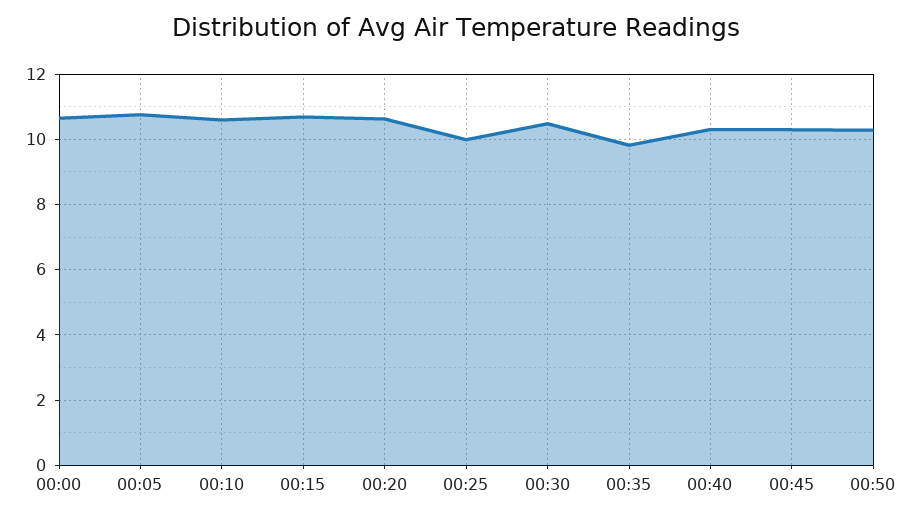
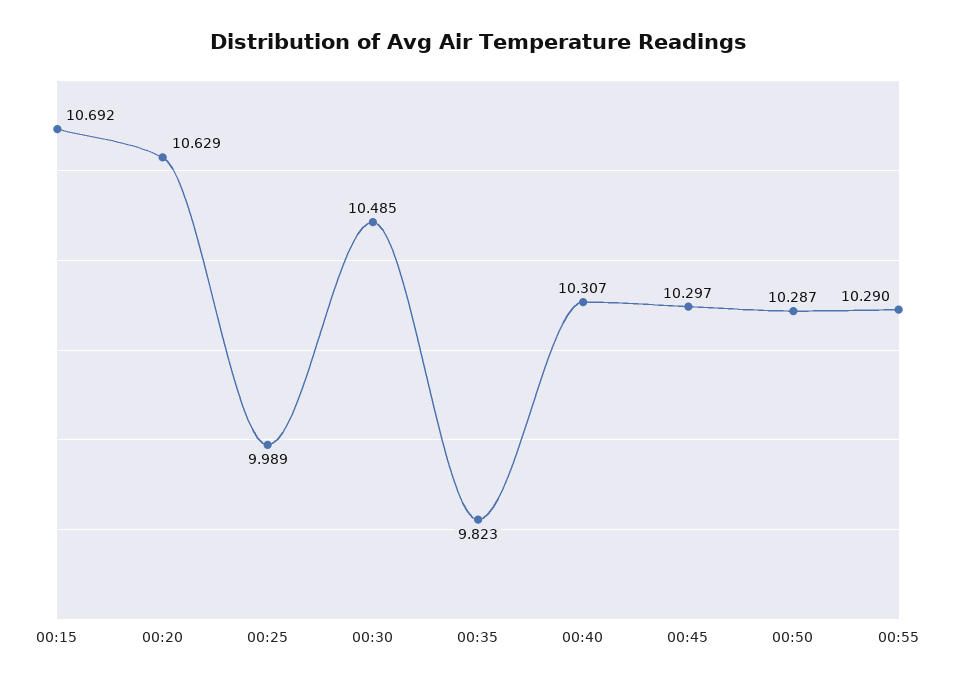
00:00: 10.6 -> none
00:05: 10.8 -> none
00:10: 10.6 -> none
00:55: none -> 10.29

